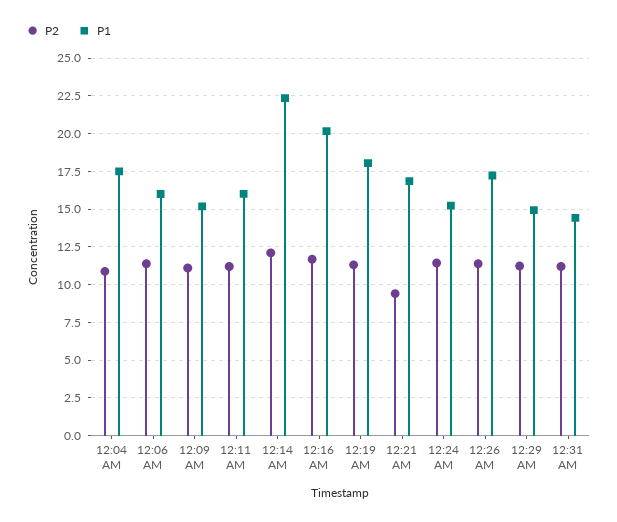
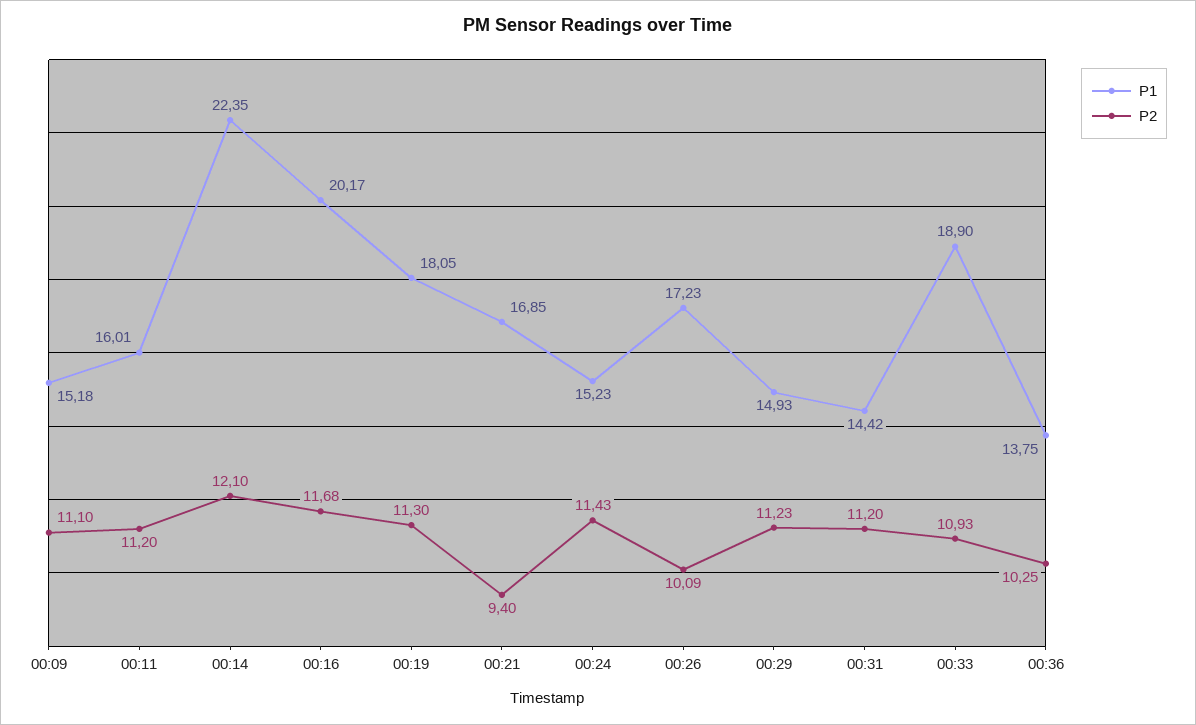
P2, 12:04 AM: 11 -> none
P1, 12:04 AM: 17.5 -> none
P2, 12:06 AM: 11.5 -> none
P1, 12:06 AM: 16 -> none
P2, 12:26 AM: 11.5 -> 10.09
P1, 00:33: none -> 18.9
P2, 00:33: none -> 10.93
P1, 00:36: none -> 13.75
P2, 00:36: none -> 10.25

